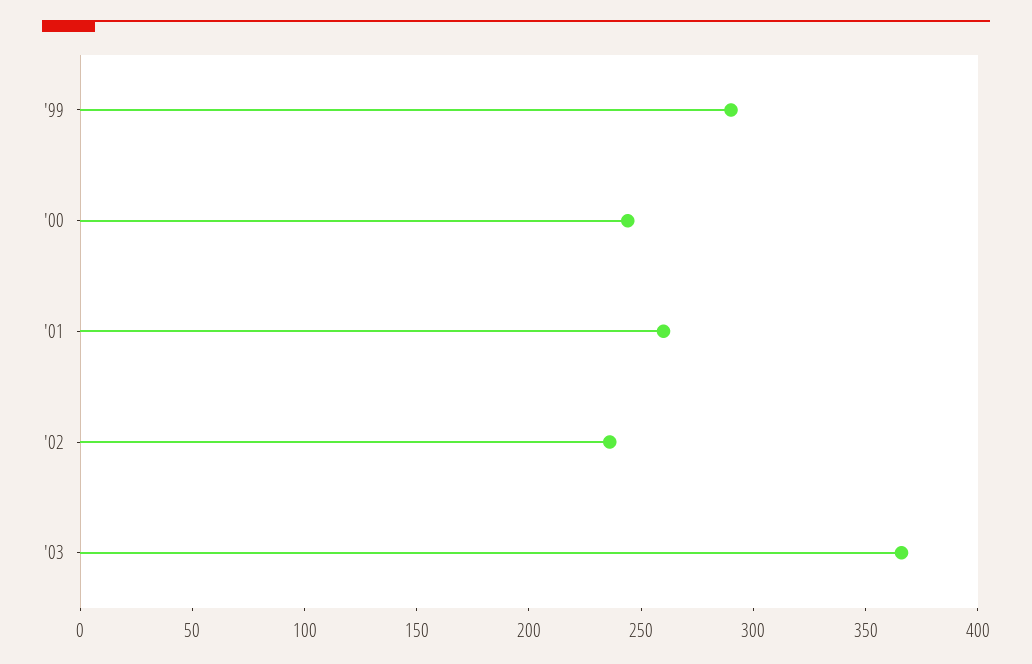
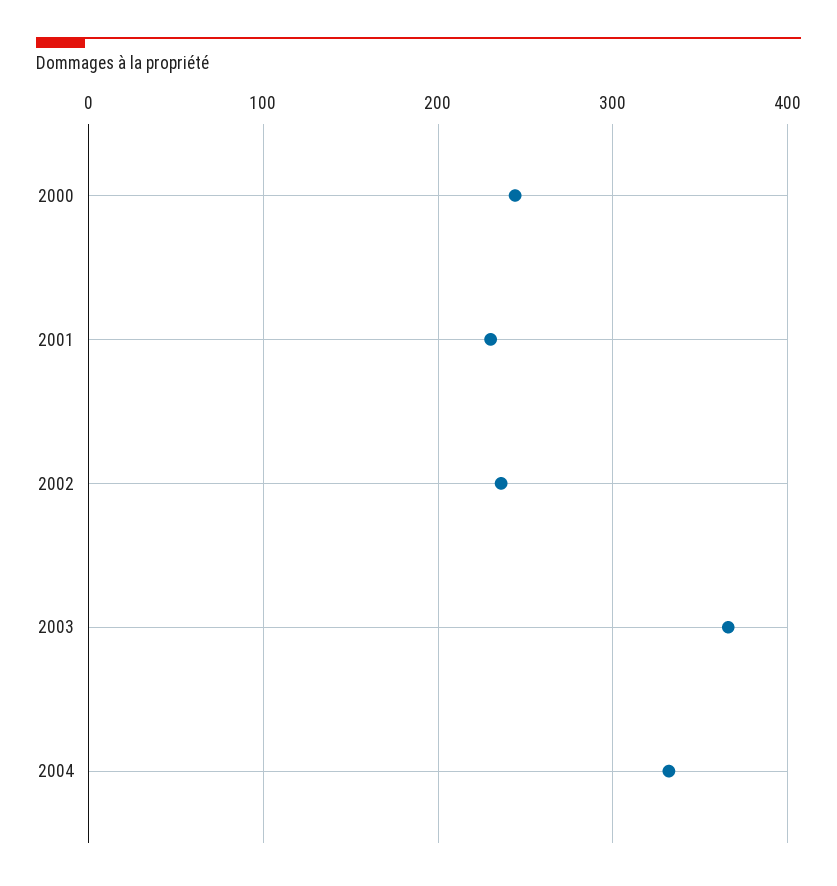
'99: 290 -> none
'01: 260 -> 230
2004: none -> 330

